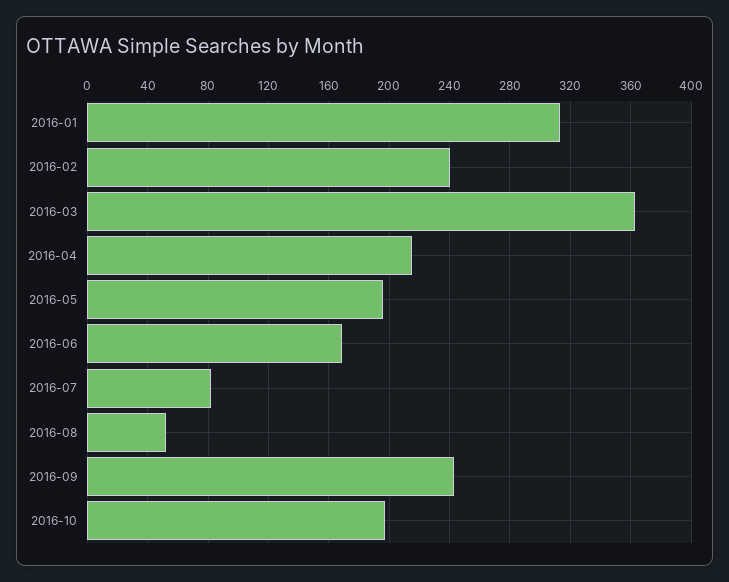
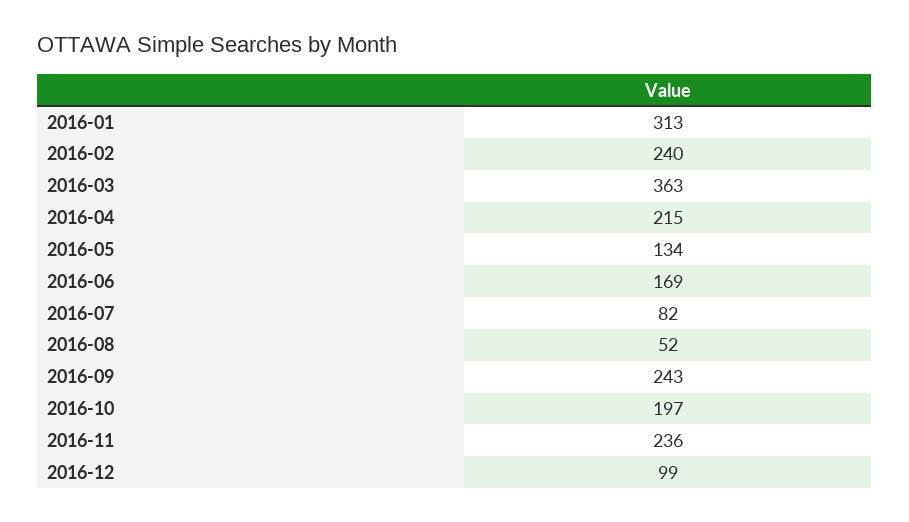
2016-05: 195 -> 134
2016-11: none -> 236
2016-12: none -> 99

